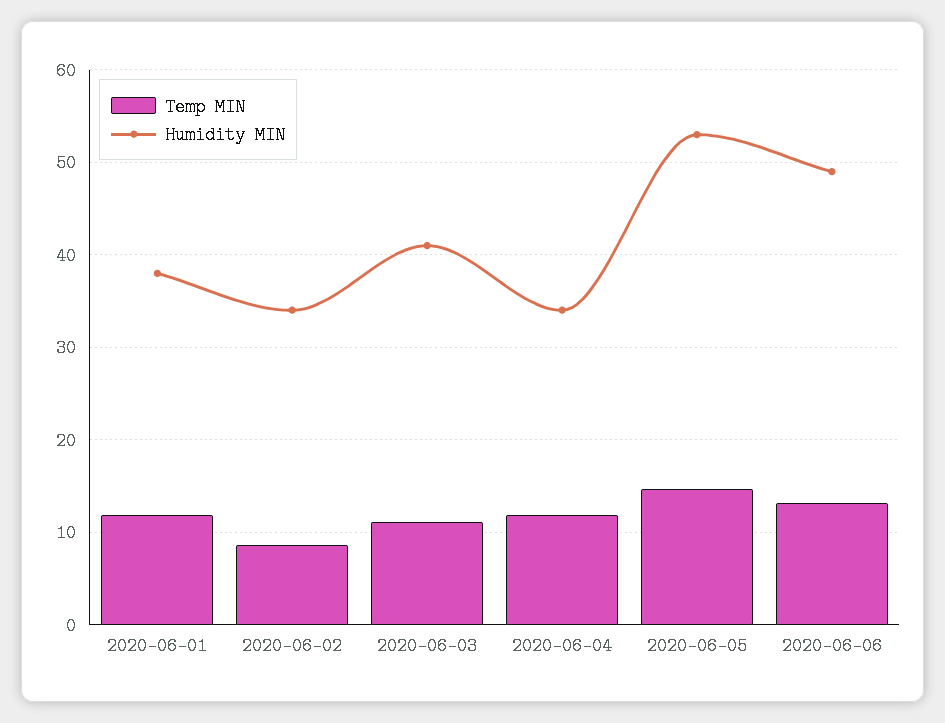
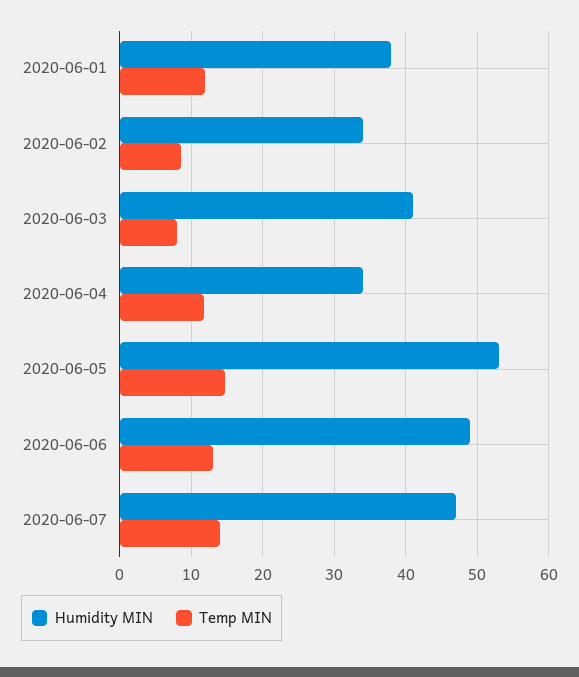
Temp MIN, 2020-06-03: 11 -> 8
Humidity MIN, 2020-06-07: none -> 47
Temp MIN, 2020-06-07: none -> 14

